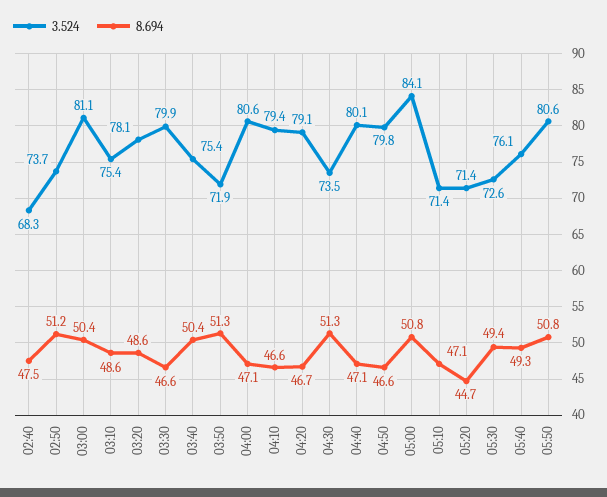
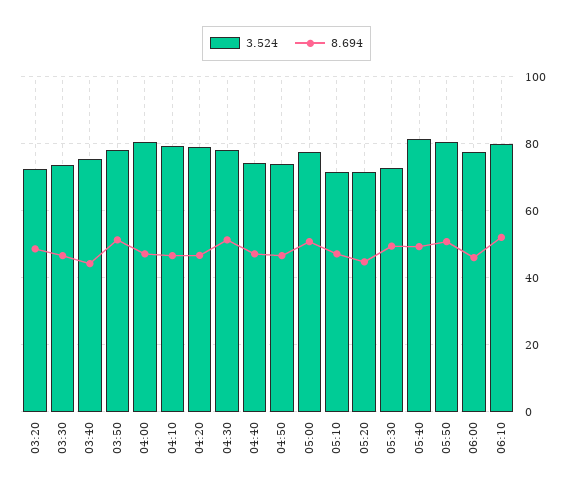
3.524, 02:40: 68.3 -> none
8.694, 02:40: 47.5 -> none
3.524, 02:50: 73.7 -> none
8.694, 02:50: 51.2 -> none
3.524, 03:00: 81.1 -> none
8.694, 03:00: 50.4 -> none
3.524, 03:10: 75.4 -> none
8.694, 03:10: 48.6 -> none
3.524, 03:20: 78.1 -> 72
3.524, 03:30: 79.9 -> 74
8.694, 03:40: 50.4 -> 44
3.524, 03:50: 71.9 -> 78
3.524, 04:30: 73.5 -> 78
3.524, 04:40: 80.1 -> 74
3.524, 04:50: 79.8 -> 74
3.524, 05:00: 84.1 -> 78
3.524, 05:40: 76.1 -> 82
3.524, 06:00: none -> 78
8.694, 06:00: none -> 46
3.524, 06:10: none -> 80
8.694, 06:10: none -> 52

